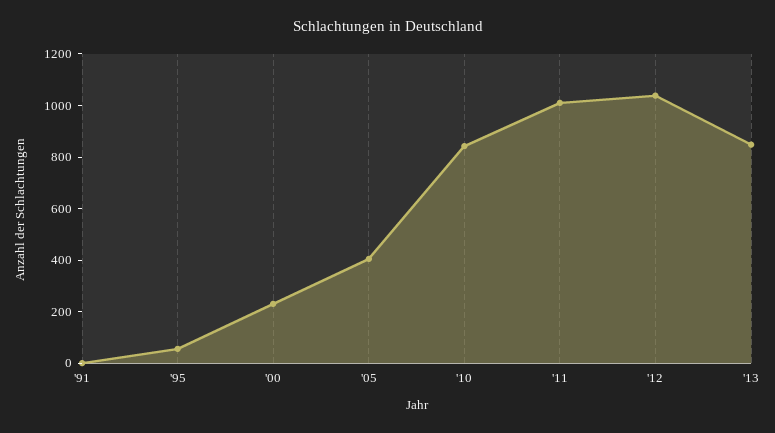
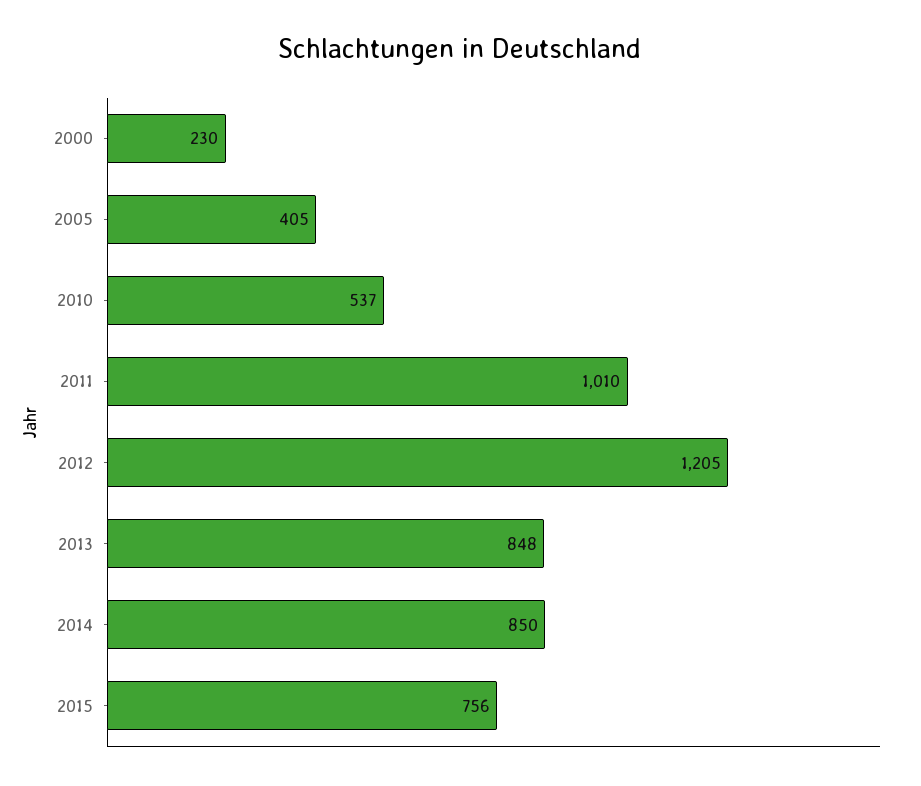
'91: 0 -> none
'95: 50 -> none
'10: 850 -> 537
'12: 1050 -> 1205
2014: none -> 850
2015: none -> 756

